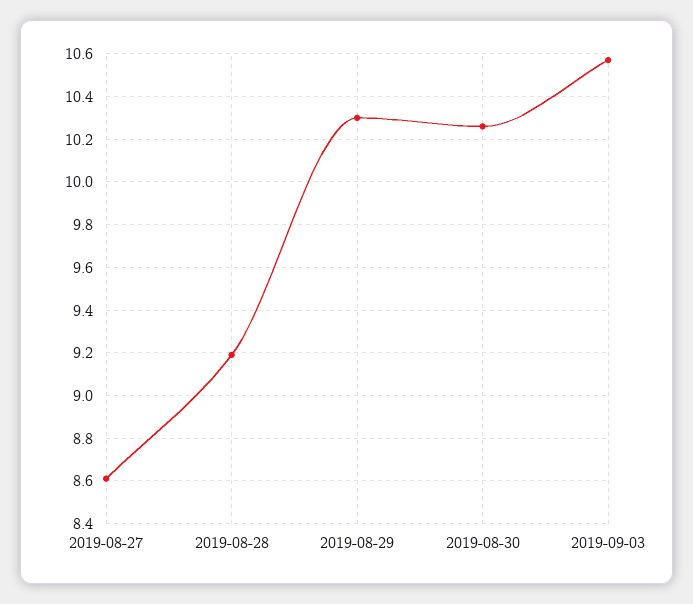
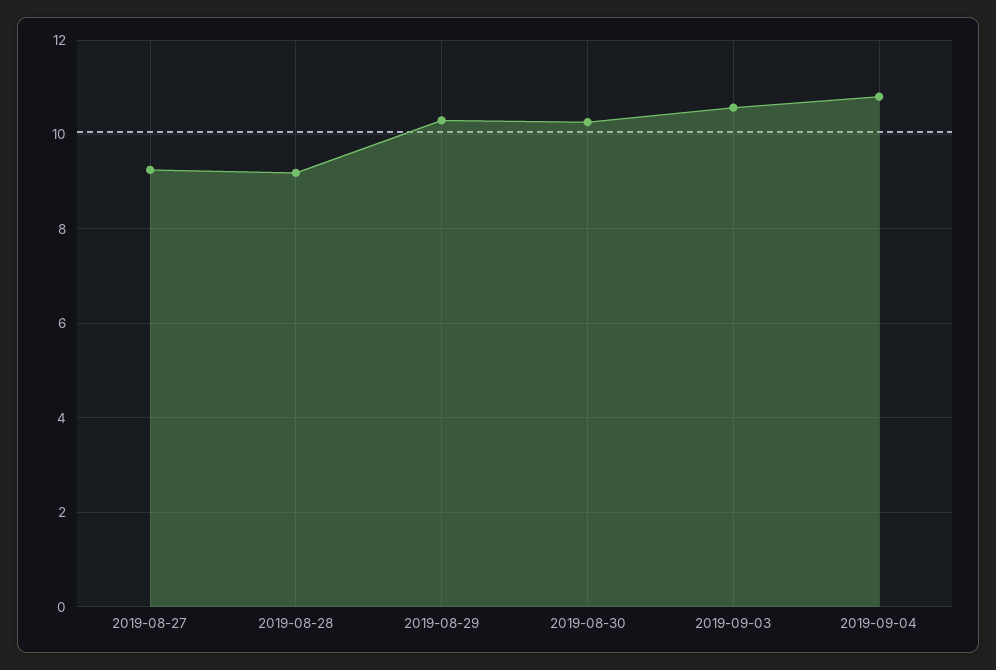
2019-08-27: 8.6 -> 9.2
2019-09-04: none -> 10.8

